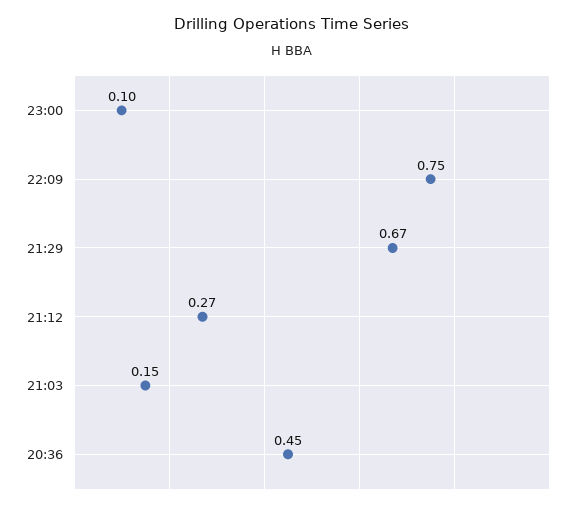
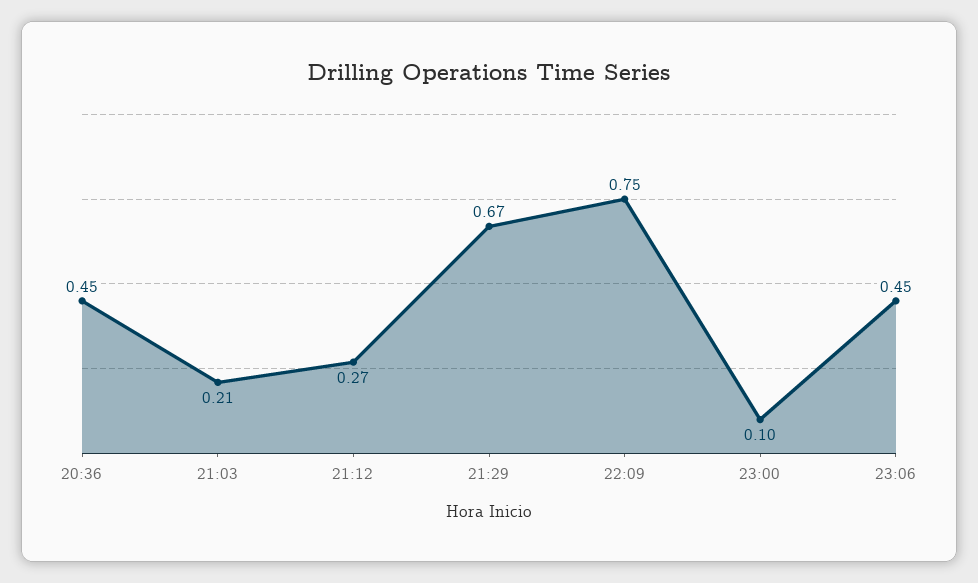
21:03: 0.15 -> 0.21
23:06: none -> 0.45

